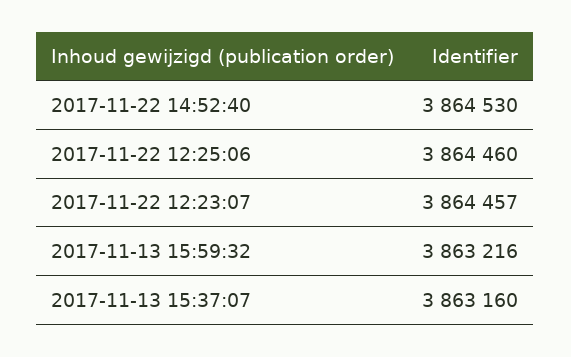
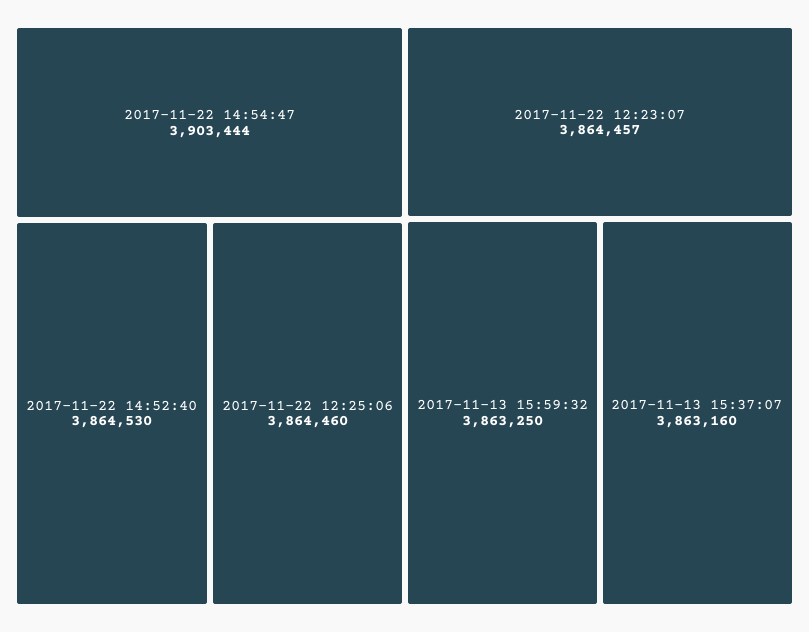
2017-11-13 15:59:32: 3863216 -> 3863250
2017-11-22 14:54:47: none -> 3903444

